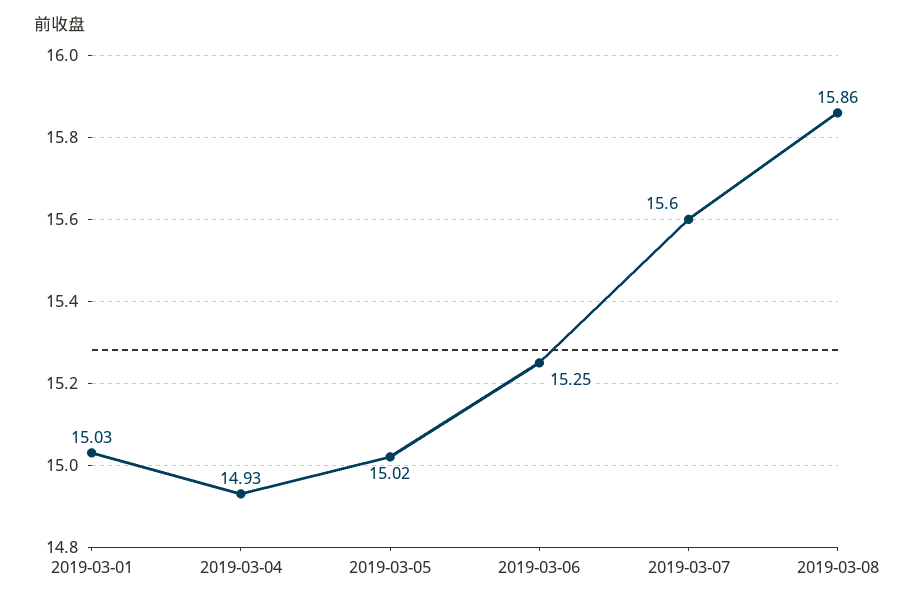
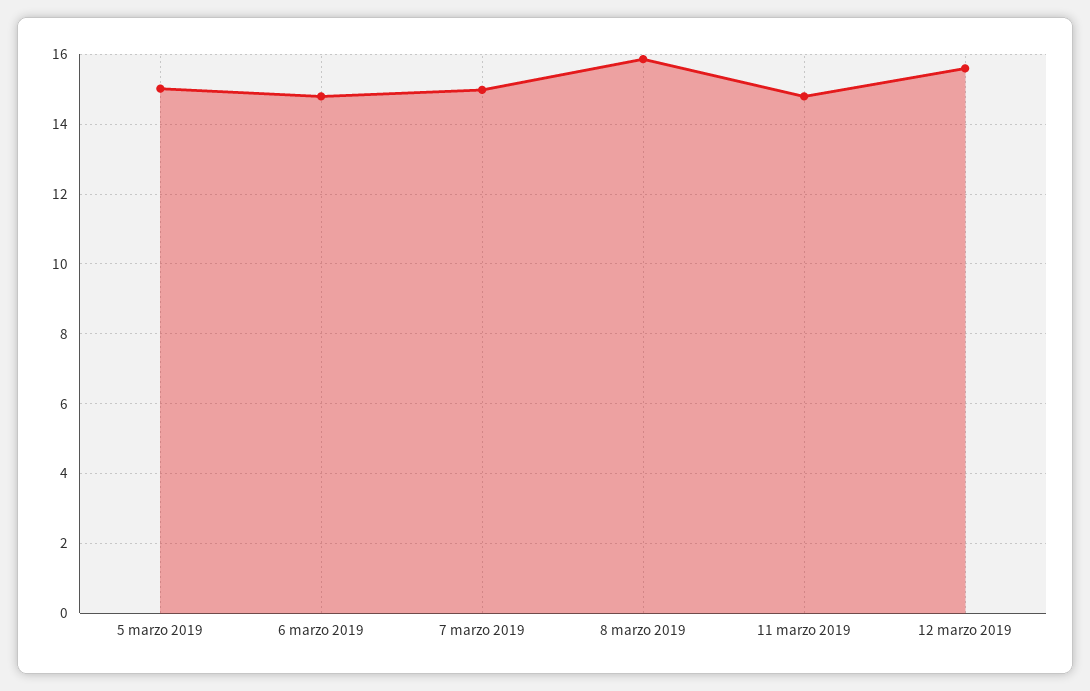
2019-03-01: 15.03 -> none
2019-03-04: 14.93 -> none
2019-03-06: 15.25 -> 14.8
2019-03-07: 15.6 -> 15
11 marzo 2019: none -> 14.8
12 marzo 2019: none -> 15.6

